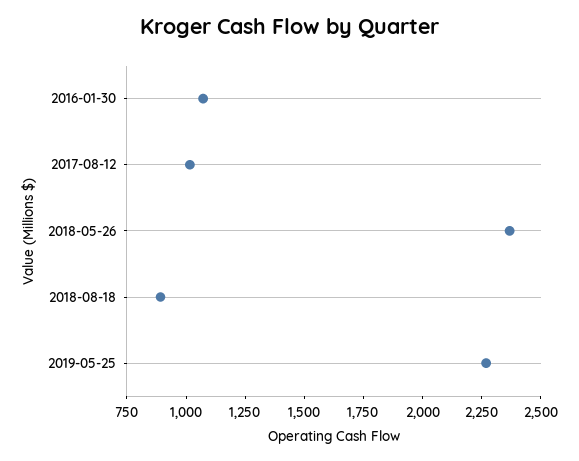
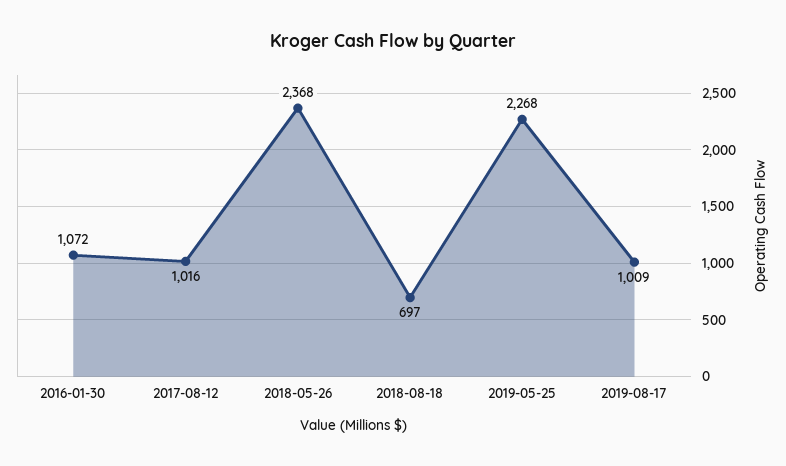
2018-08-18: 900 -> 697
2019-08-17: none -> 1009

